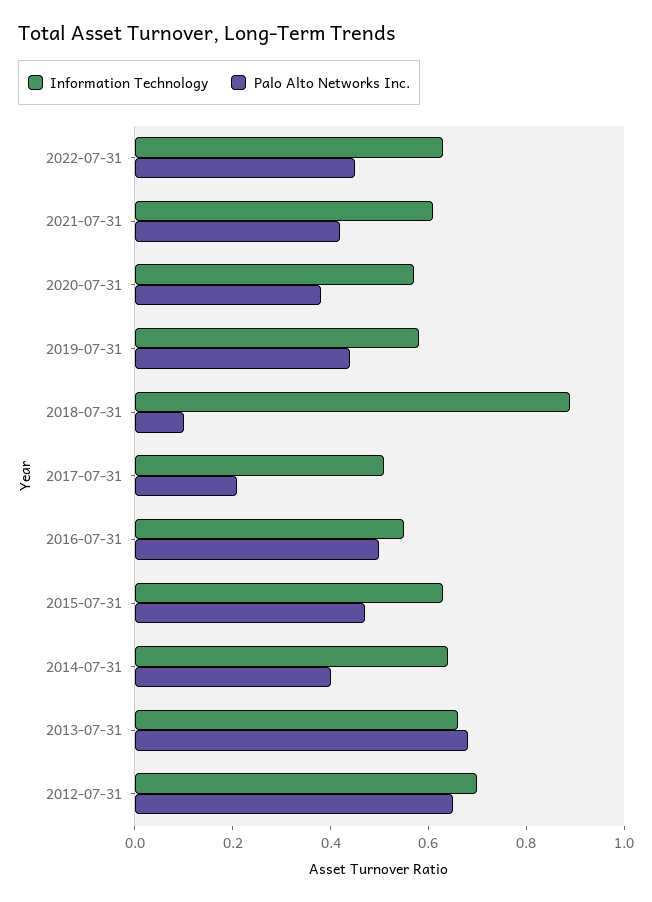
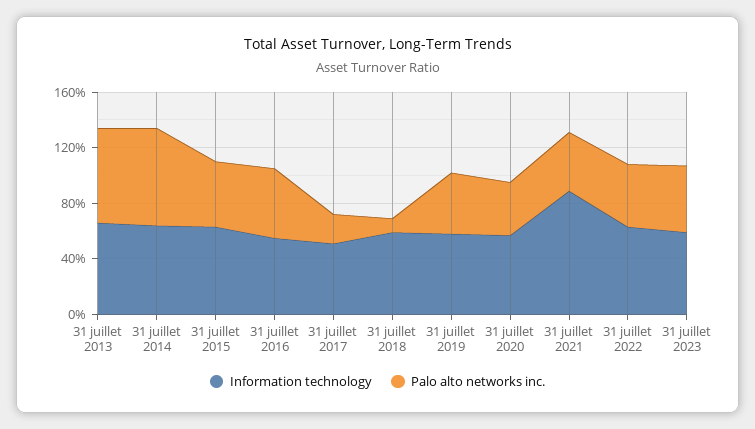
Information Technology, 2021-07-31: 0.6 -> 0.9
Information Technology, 2018-07-31: 0.9 -> 0.6
Palo Alto Networks Inc., 2014-07-31: 0.4 -> 0.7
Information Technology, 2012-07-31: 0.7 -> none
Palo Alto Networks Inc., 2012-07-31: 0.65 -> none
Information Technology, 31 juillet 2023: none -> 0.6
Palo Alto Networks Inc., 31 juillet 2023: none -> 0.5

